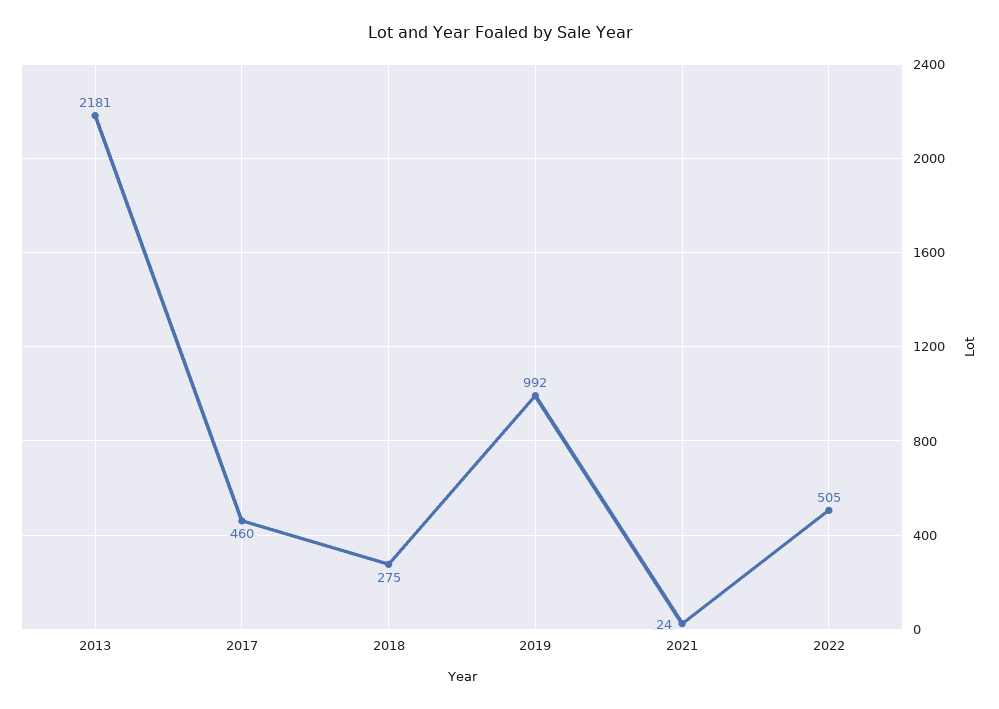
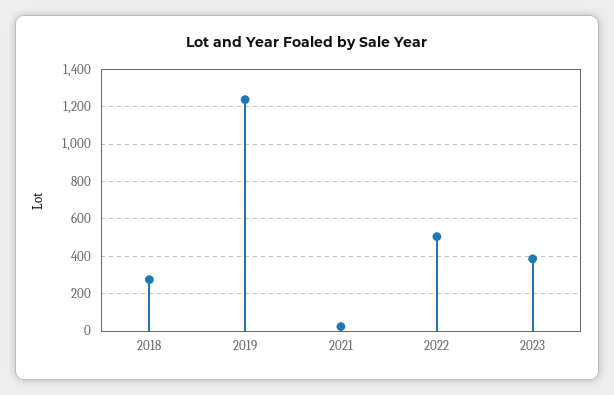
2013: 2181 -> none
2017: 460 -> none
2019: 992 -> 1250
2023: none -> 400

